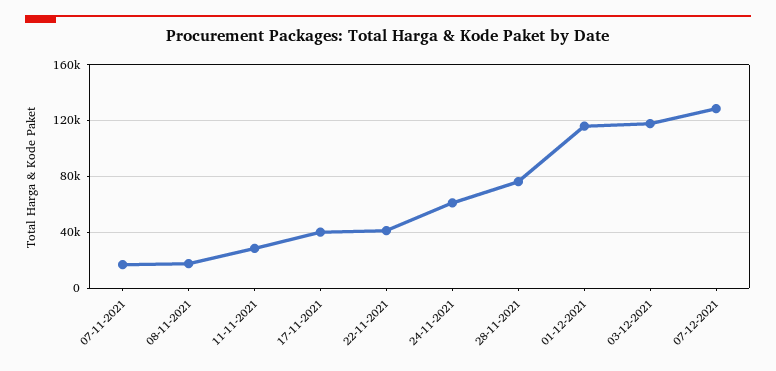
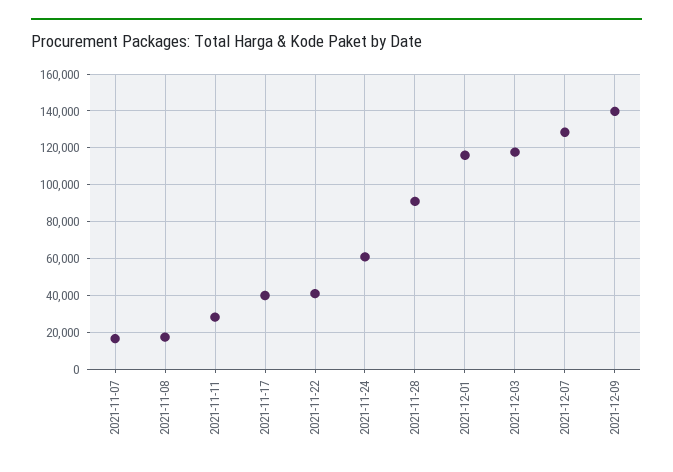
28-11-2021: 75000 -> 90000
2021-12-09: none -> 140000

